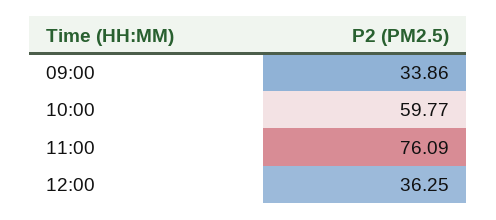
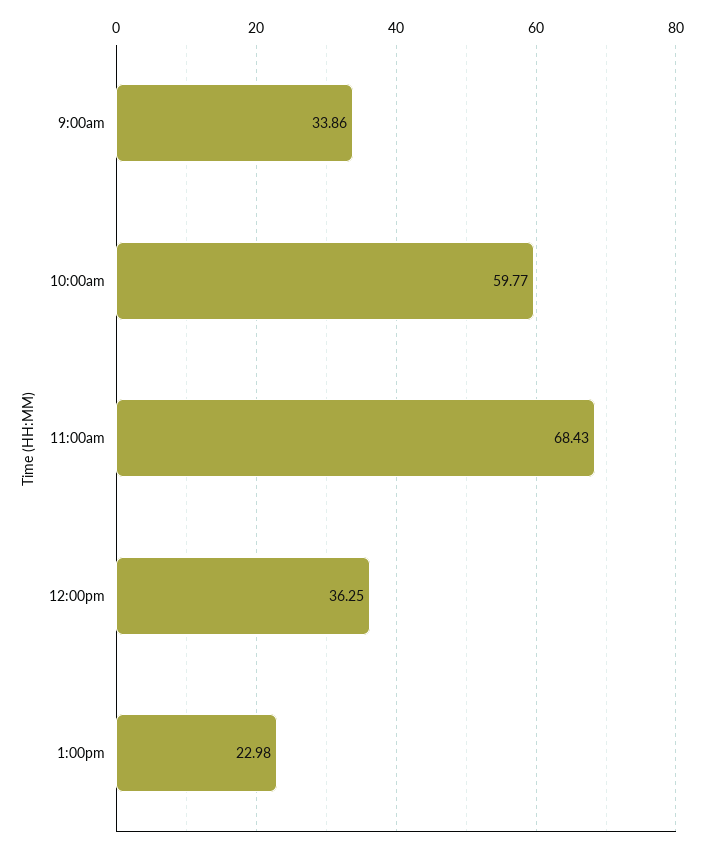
11:00: 76.09 -> 68.43
1:00pm: none -> 22.98

